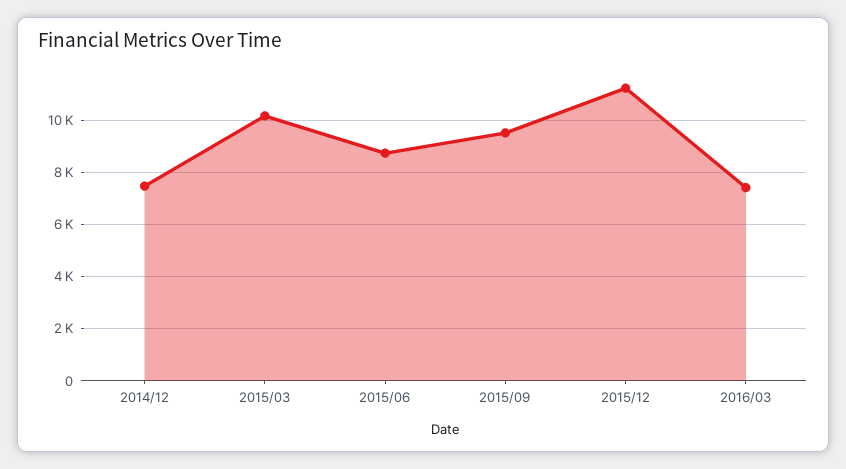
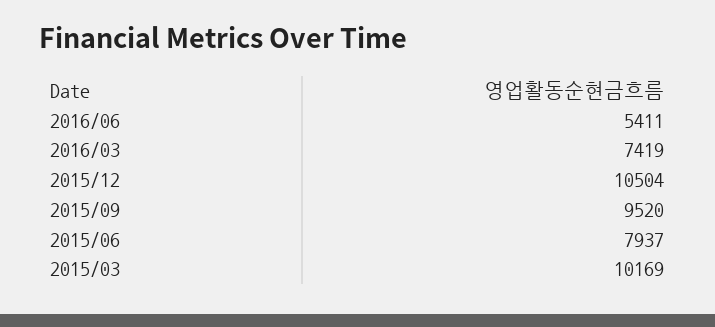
2014/12: 7500 -> none
2015/06: 8750 -> 7937
2015/12: 11250 -> 10504
2016/06: none -> 5411

